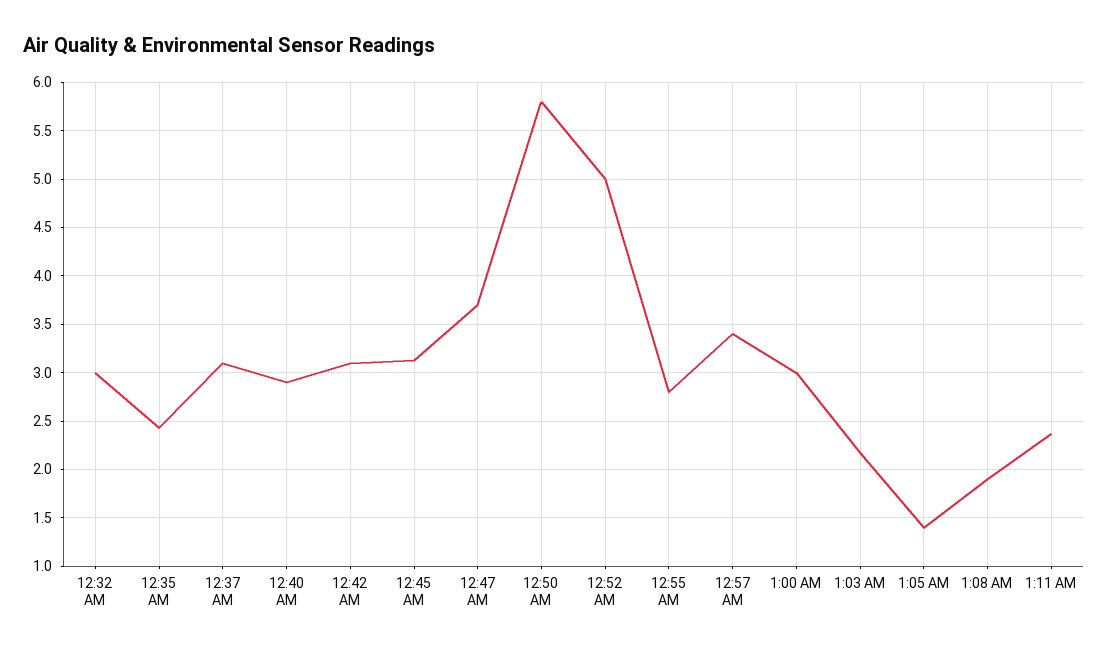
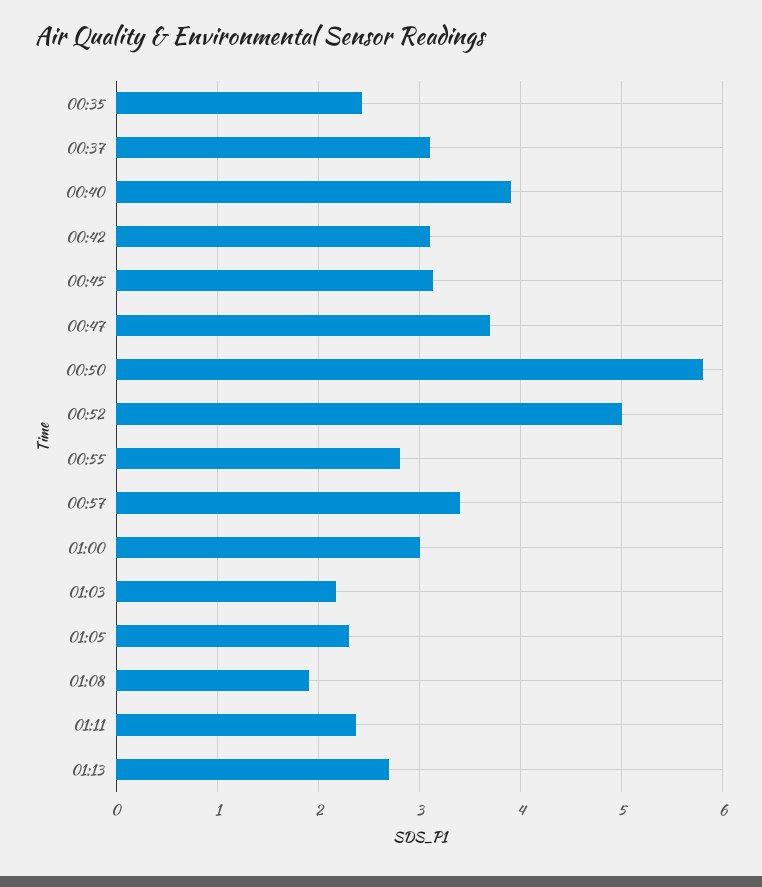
12:32 AM: 3 -> none
12:40 AM: 2.9 -> 3.9
1:05 AM: 1.4 -> 2.3
01:13: none -> 2.7

